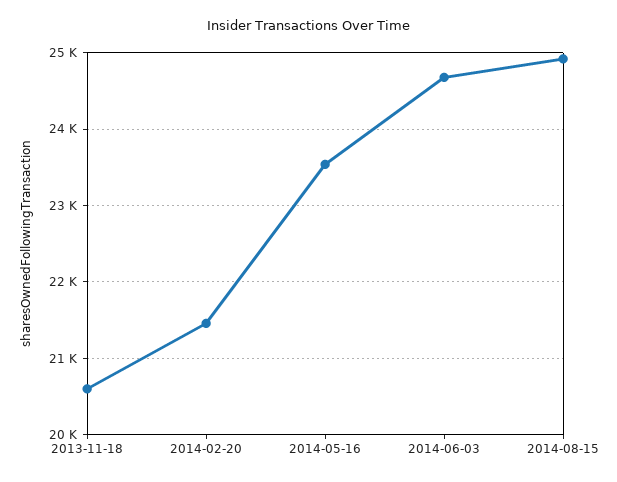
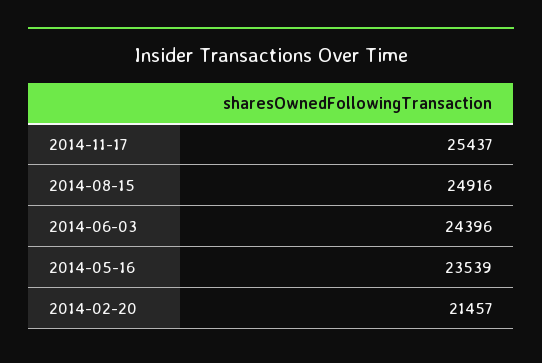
2013-11-18: 20600 -> none
2014-06-03: 24700 -> 24396
2014-11-17: none -> 25437

